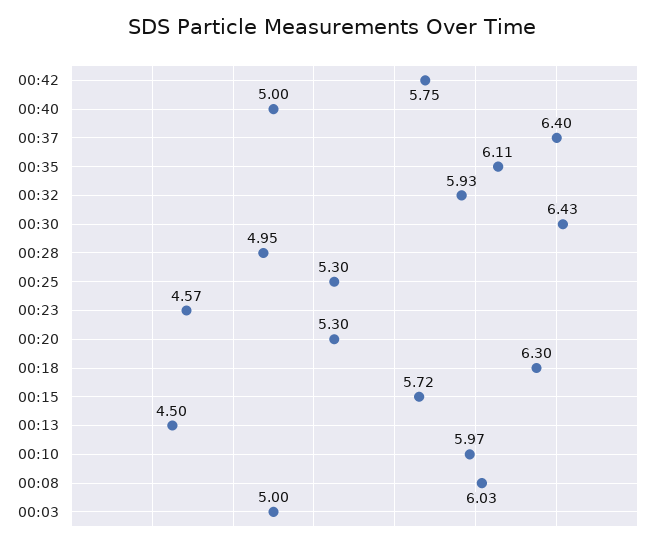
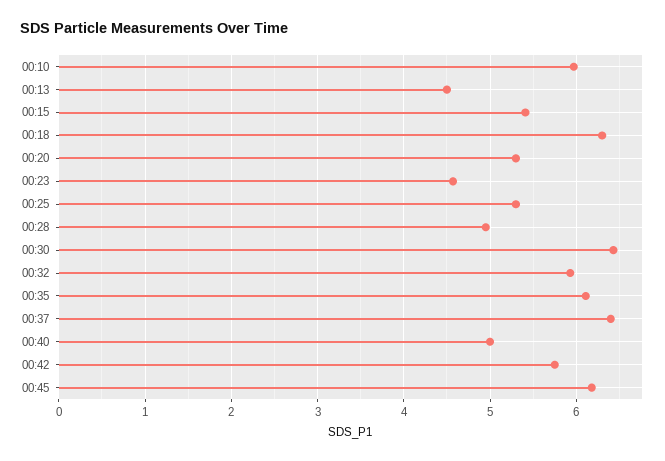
00:15: 5.72 -> 5.4
00:08: 6.03 -> none
00:03: 5 -> none
00:45: none -> 6.2

